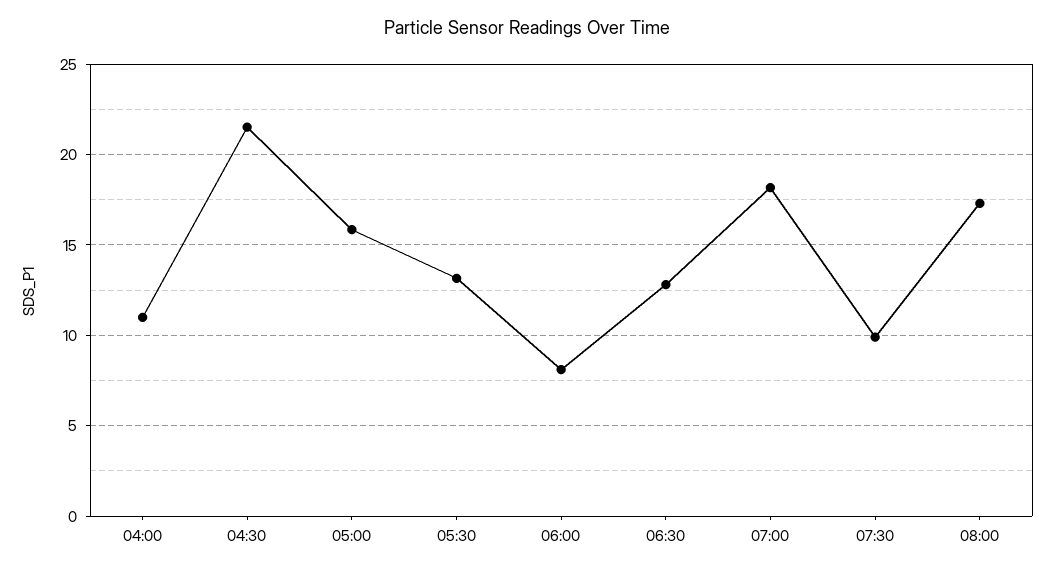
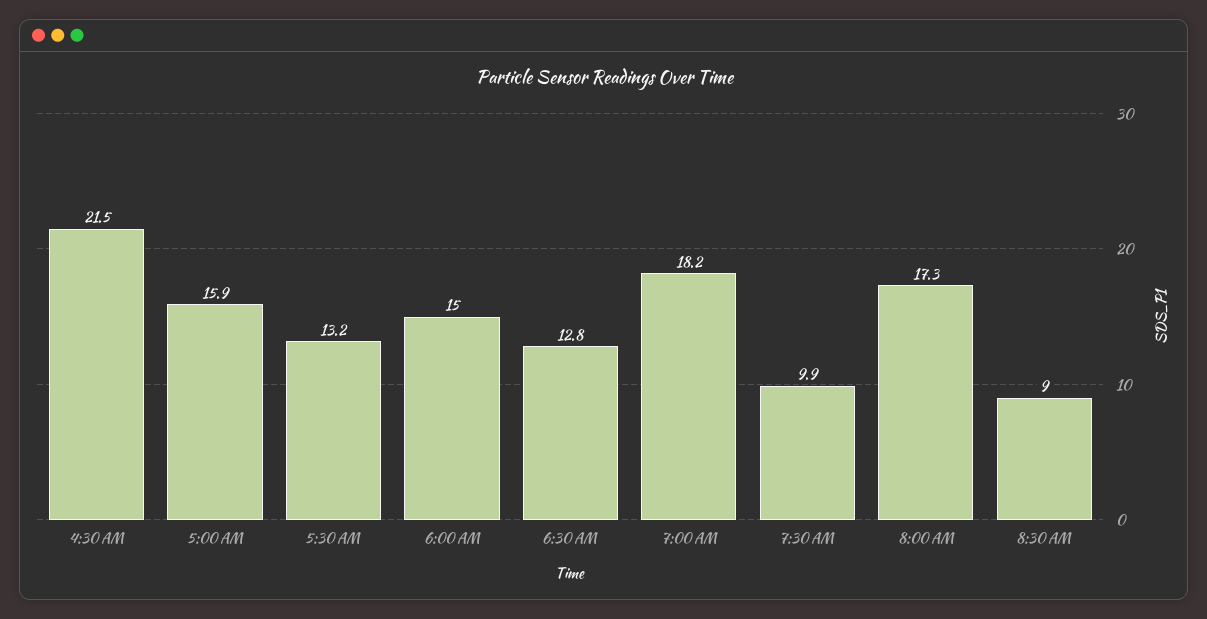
04:00: 11 -> none
06:00: 8 -> 15
8:30 AM: none -> 9

